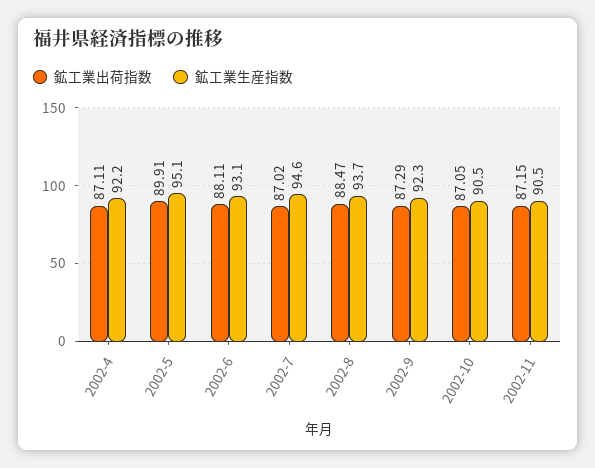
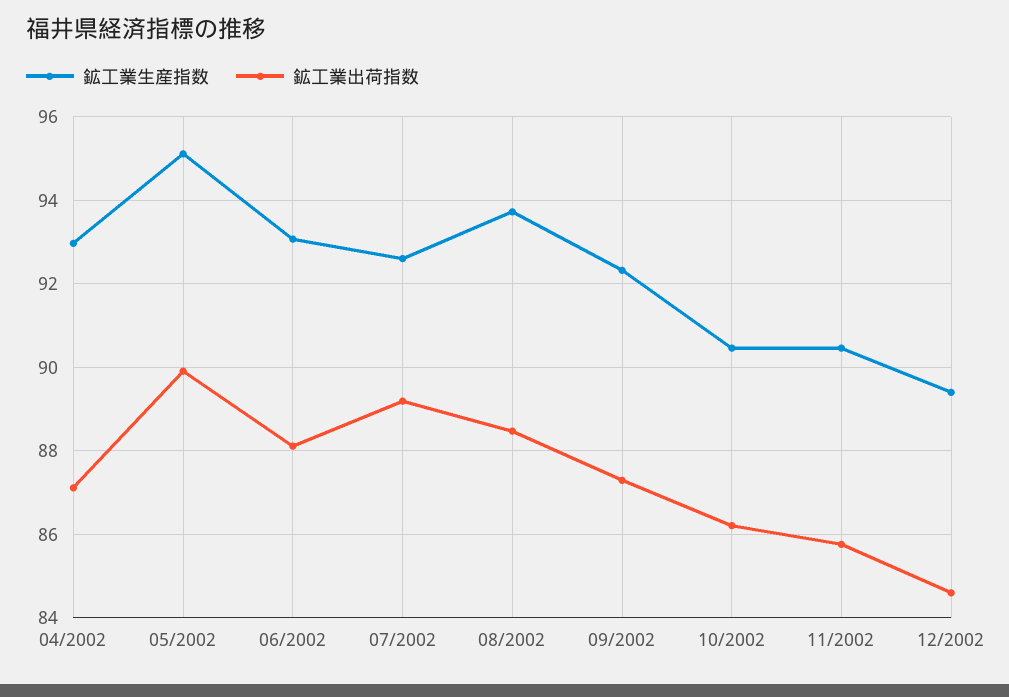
鉱工業生産指数, 2002-4: 92.2 -> 93
鉱工業出荷指数, 2002-7: 87.02 -> 89.2
鉱工業生産指数, 2002-7: 94.6 -> 92.6
鉱工業出荷指数, 2002-10: 87.05 -> 86.2
鉱工業出荷指数, 2002-11: 87.15 -> 85.8
鉱工業生産指数, 12/2002: none -> 89.4
鉱工業出荷指数, 12/2002: none -> 84.6

